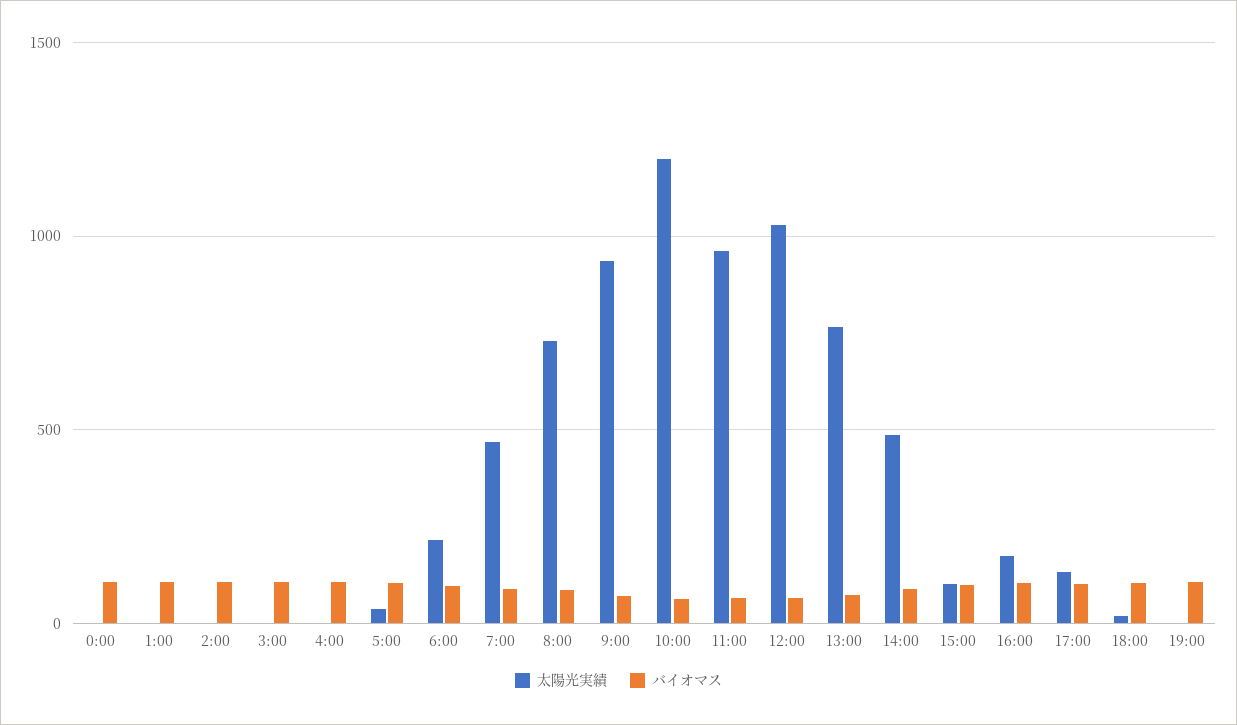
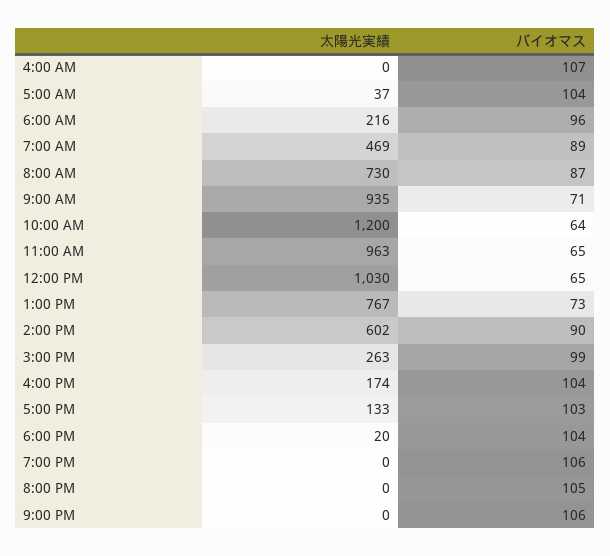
太陽光実績, 0:00: 0 -> none
バイオマス, 0:00: 100 -> none
太陽光実績, 1:00: 0 -> none
バイオマス, 1:00: 100 -> none
太陽光実績, 2:00: 0 -> none
バイオマス, 2:00: 100 -> none
太陽光実績, 3:00: 0 -> none
バイオマス, 3:00: 100 -> none
太陽光実績, 14:00: 500 -> 602
太陽光実績, 15:00: 100 -> 263
太陽光実績, 8:00 PM: none -> 0
バイオマス, 8:00 PM: none -> 105
太陽光実績, 9:00 PM: none -> 0
バイオマス, 9:00 PM: none -> 106

